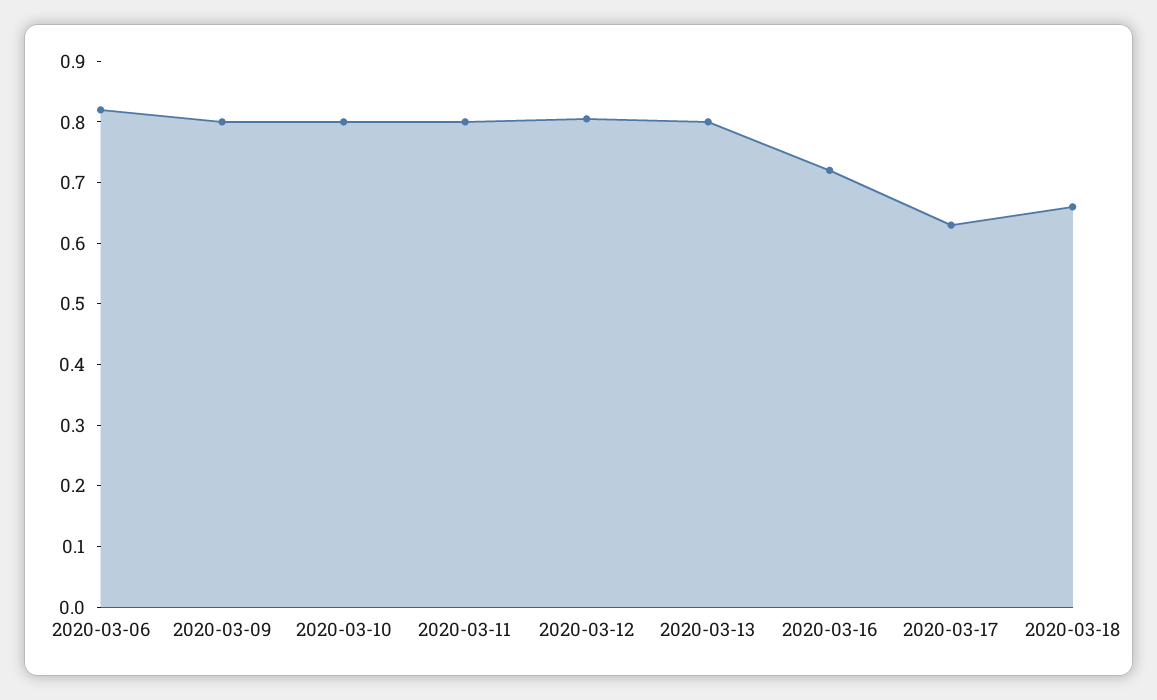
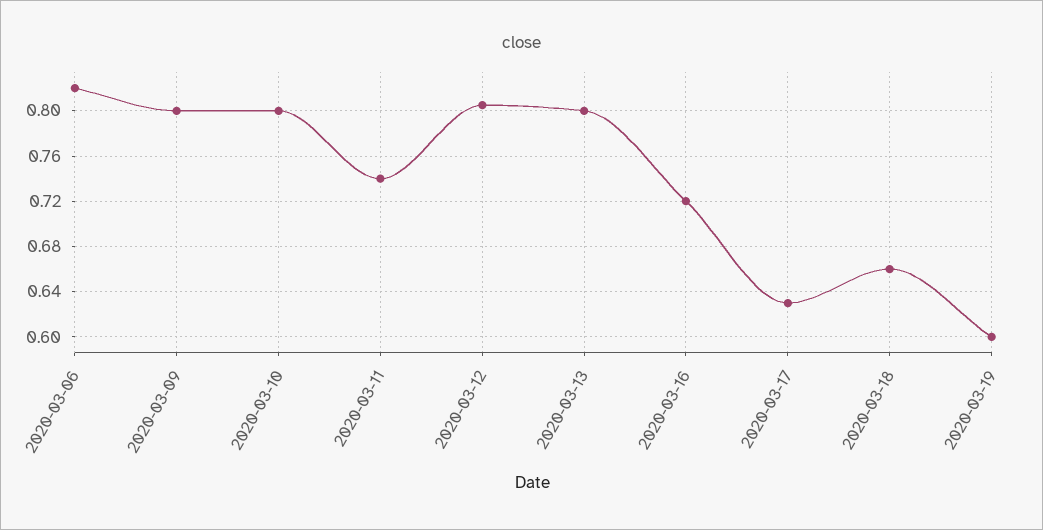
2020-03-11: 0.8 -> 0.74
2020-03-19: none -> 0.6

